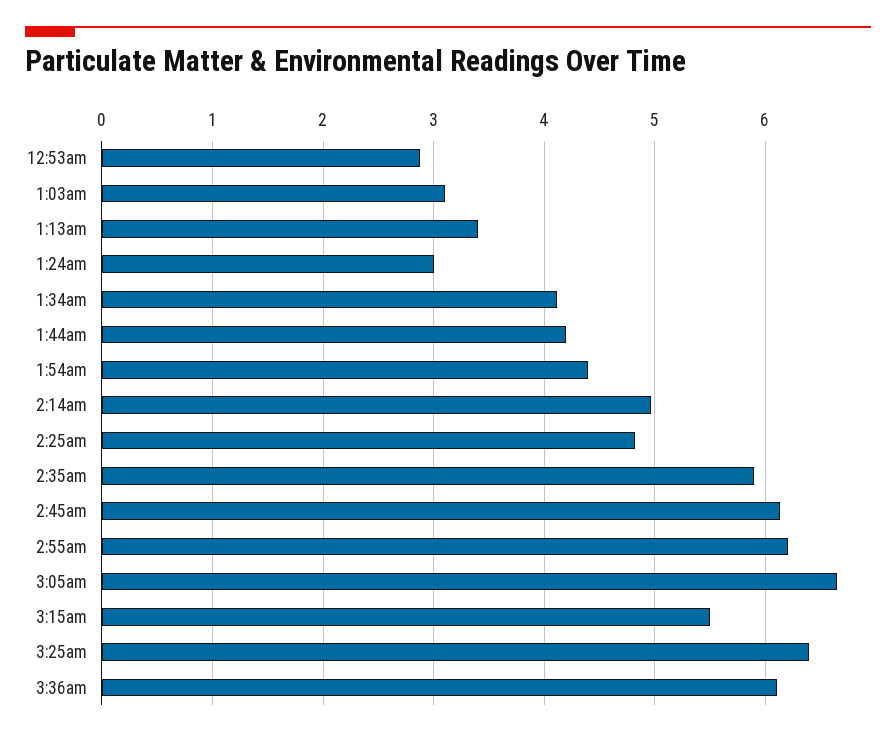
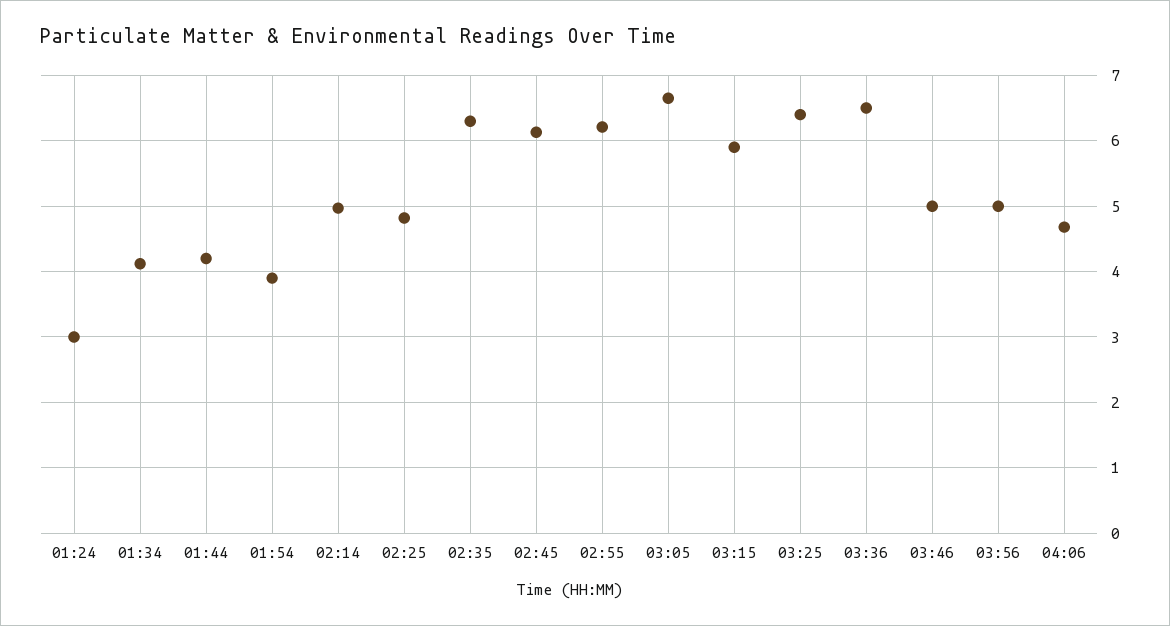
12:53am: 2.9 -> none
1:03am: 3.1 -> none
1:13am: 3.4 -> none
1:54am: 4.4 -> 3.9
2:35am: 5.9 -> 6.3
3:15am: 5.5 -> 5.9
3:36am: 6.1 -> 6.5
03:46: none -> 5
03:56: none -> 5
04:06: none -> 4.7

